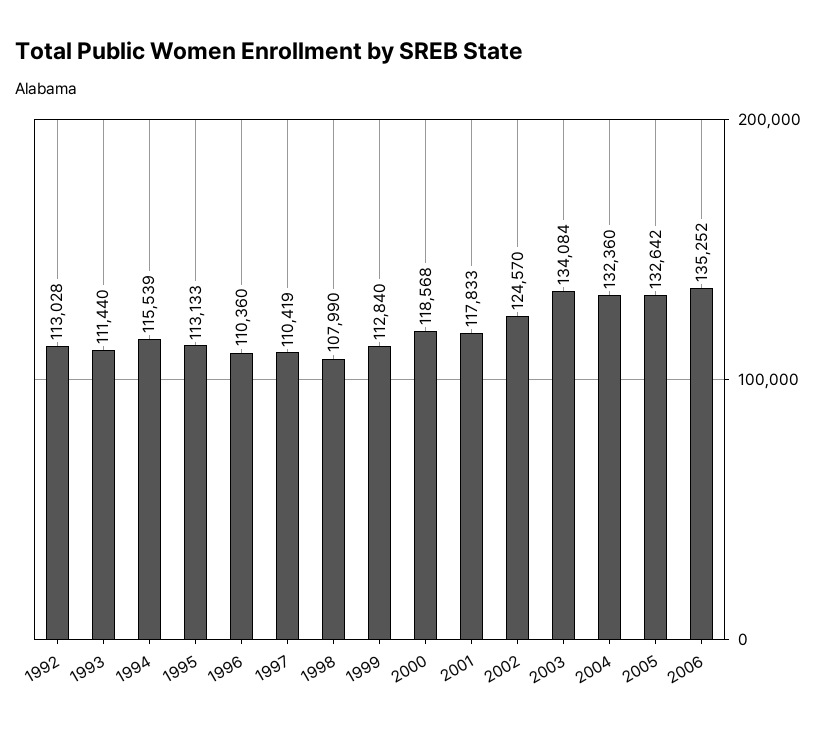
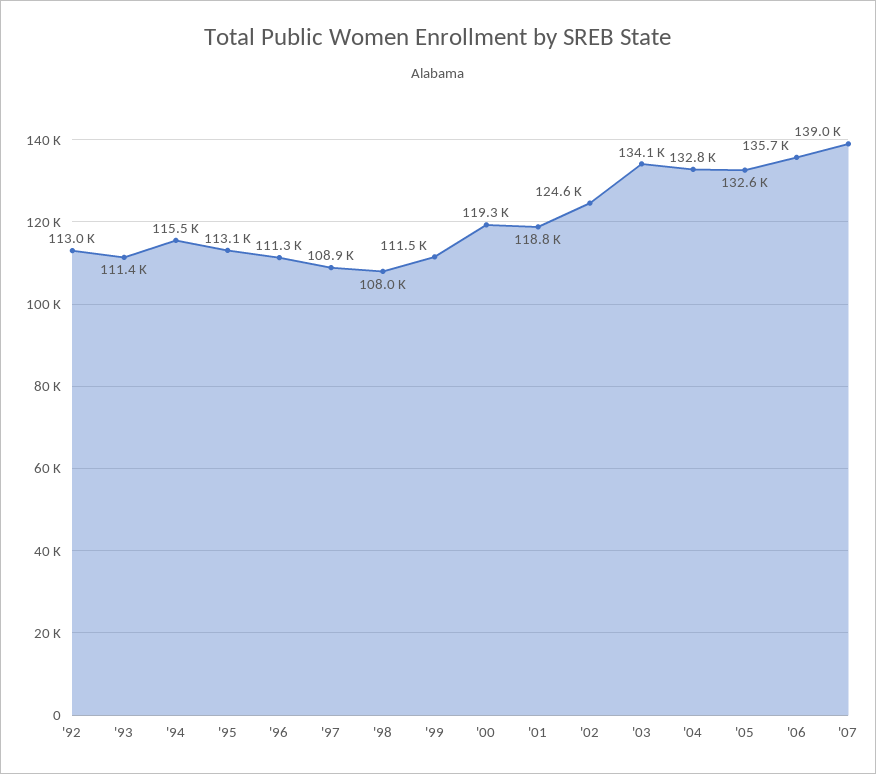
1996: 110360 -> 111300
1997: 110419 -> 108900
1999: 112840 -> 111500
2000: 118568 -> 119300
2001: 117833 -> 118800
2004: 132360 -> 132800
2006: 135252 -> 135700
'07: none -> 139000

